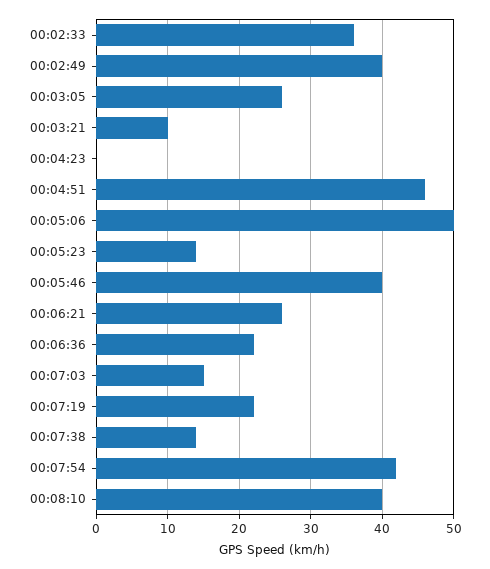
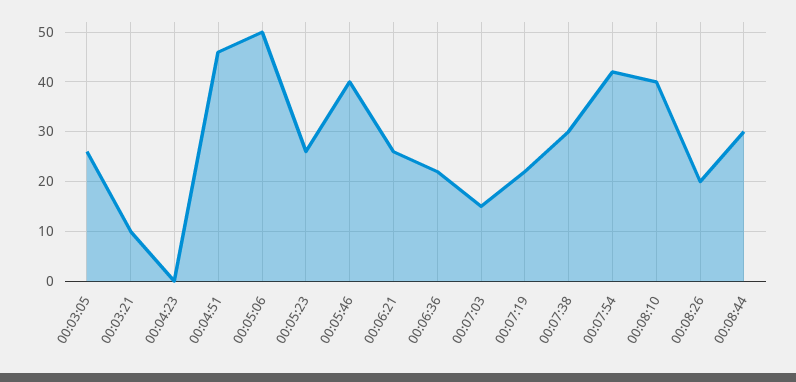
00:02:33: 36 -> none
00:02:49: 40 -> none
00:05:23: 14 -> 25
00:07:38: 14 -> 30
00:08:26: none -> 20
00:08:44: none -> 30

